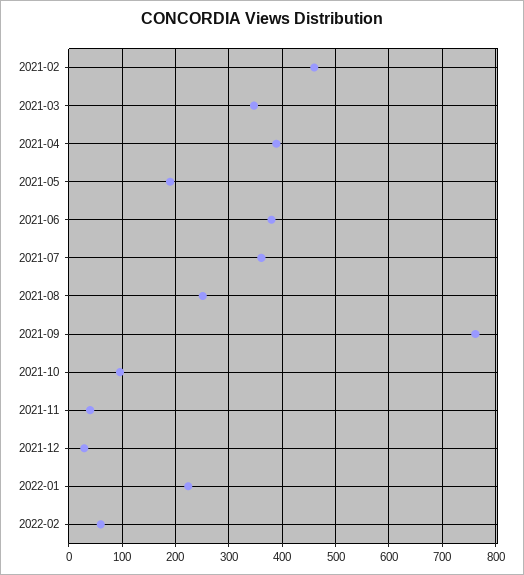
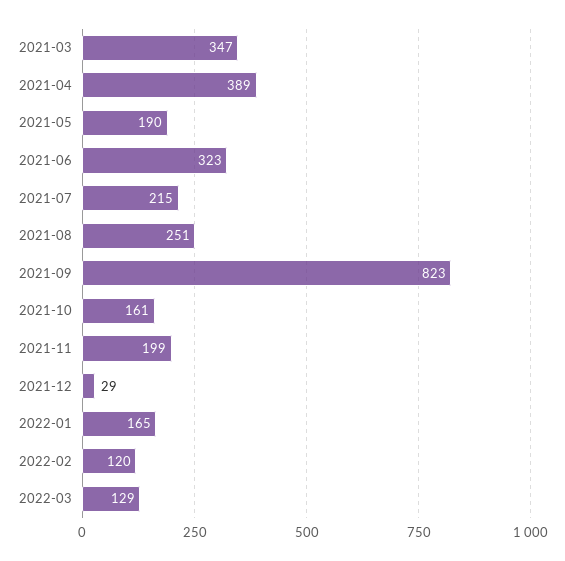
2021-02: 460 -> none
2021-06: 380 -> 323
2021-07: 360 -> 215
2021-09: 760 -> 823
2021-10: 100 -> 161
2021-11: 40 -> 199
2022-01: 220 -> 165
2022-02: 60 -> 120
2022-03: none -> 129

